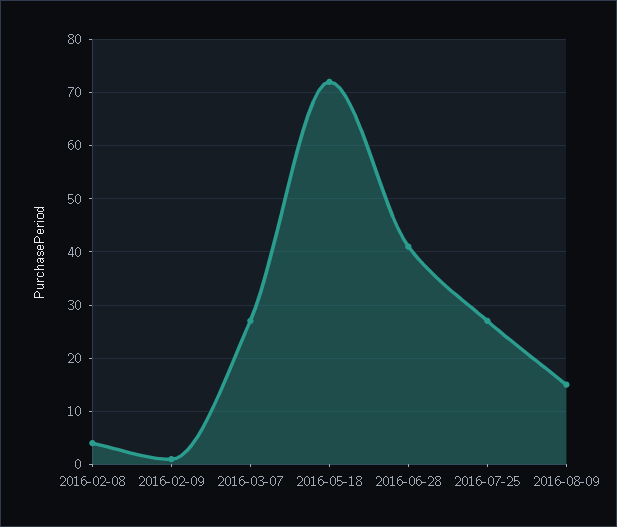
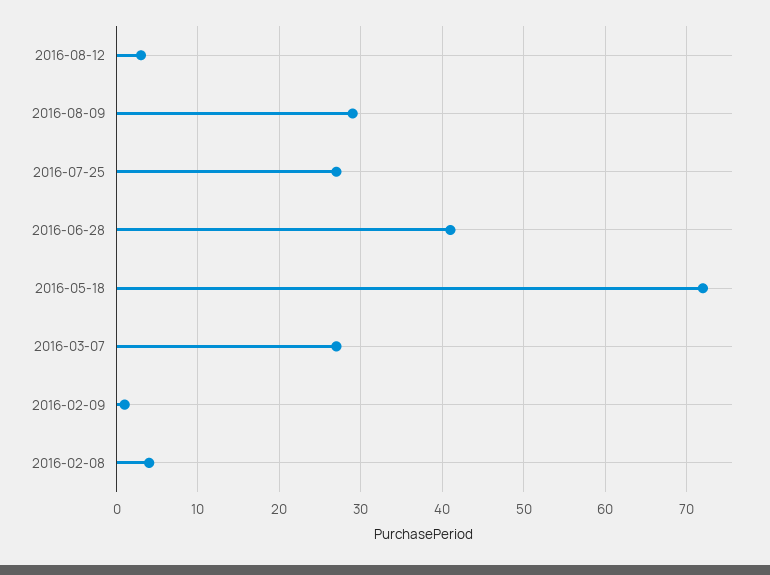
2016-08-09: 15 -> 29
2016-08-12: none -> 3

